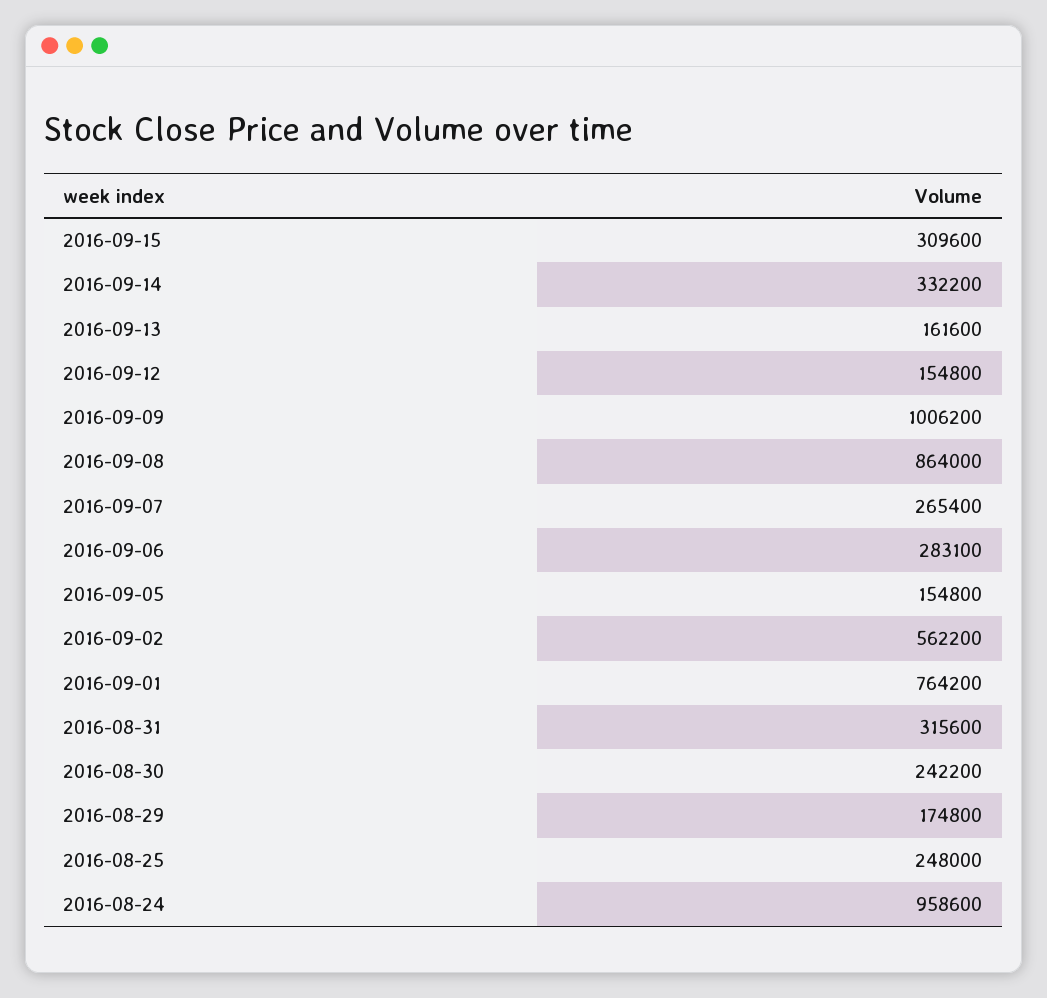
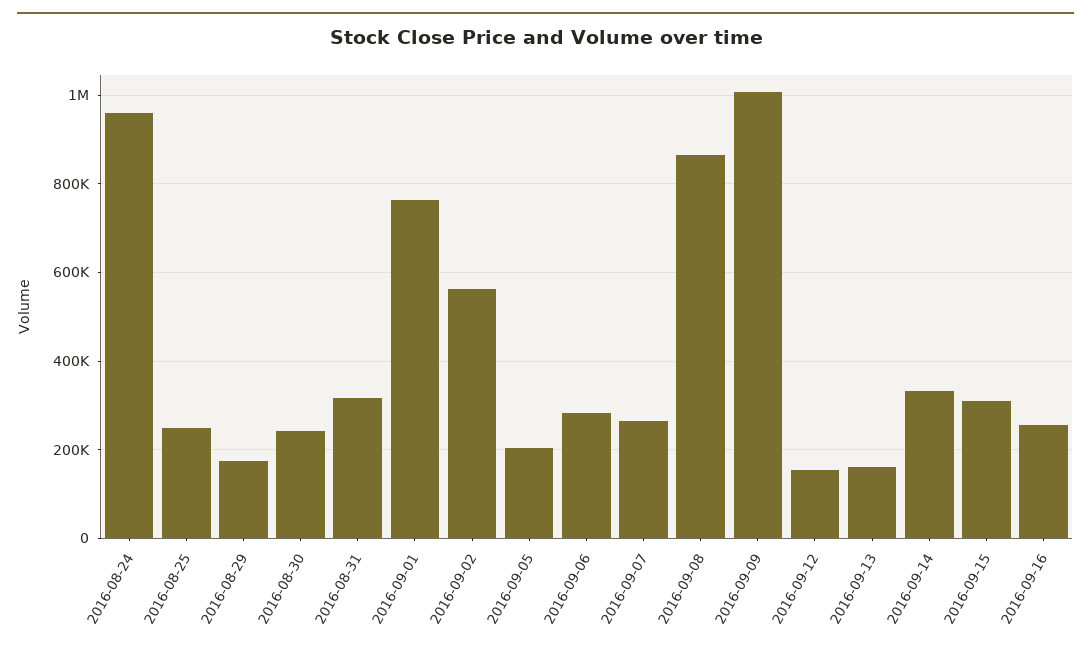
2016-09-05: 154800 -> 200000
2016-09-16: none -> 260000

